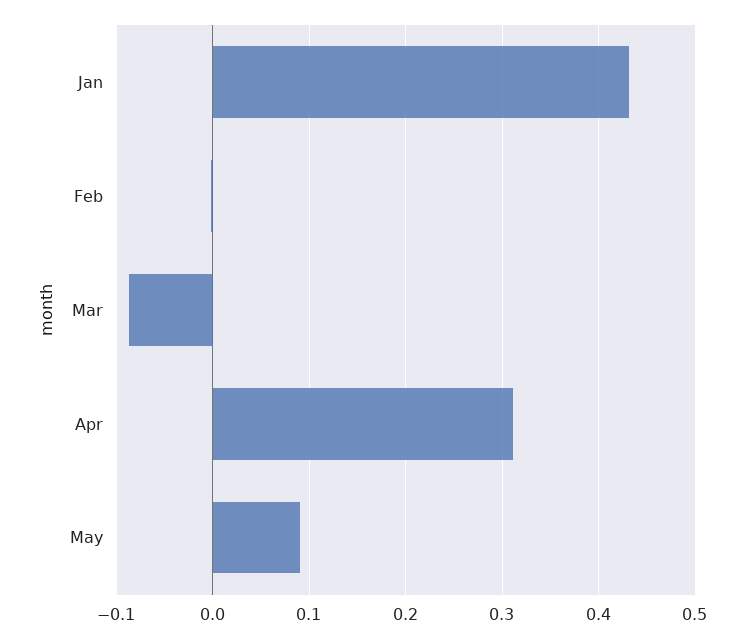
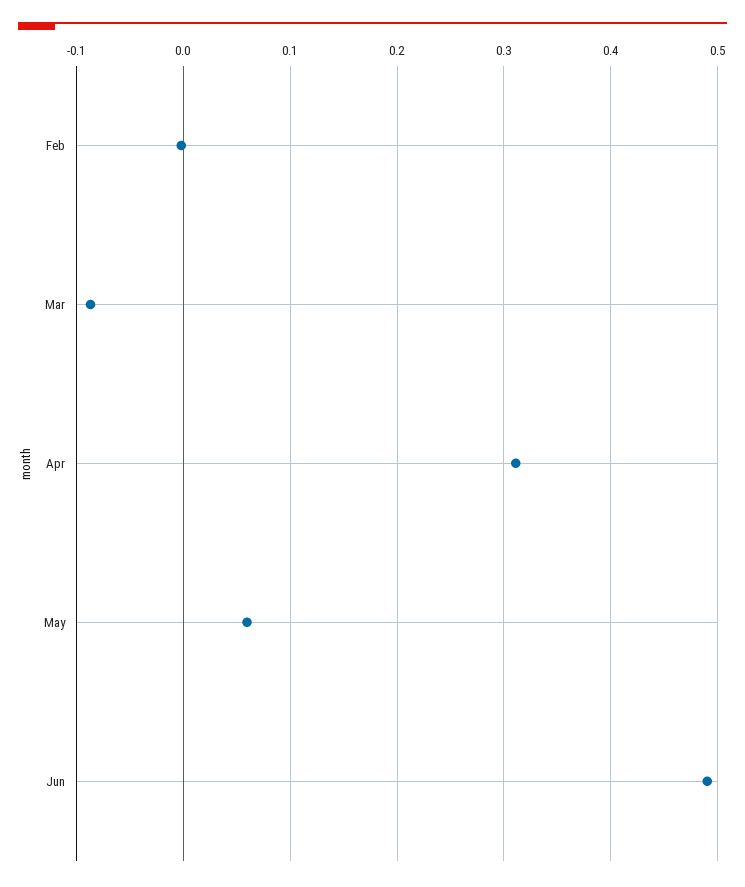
Jan: 0.43 -> none
May: 0.09 -> 0.06
Jun: none -> 0.49

